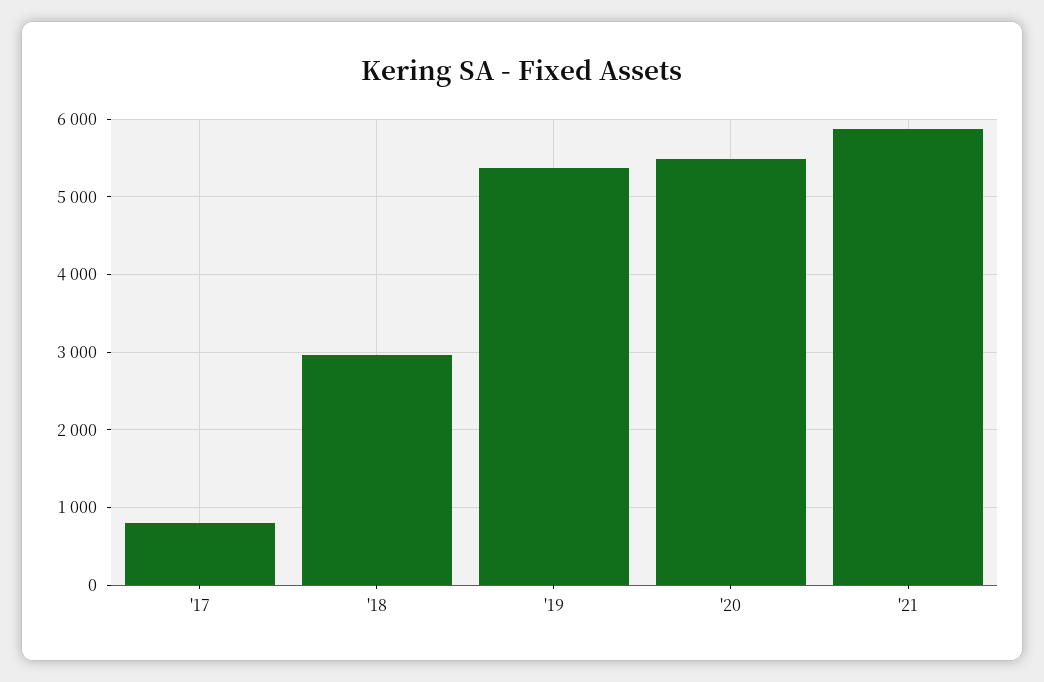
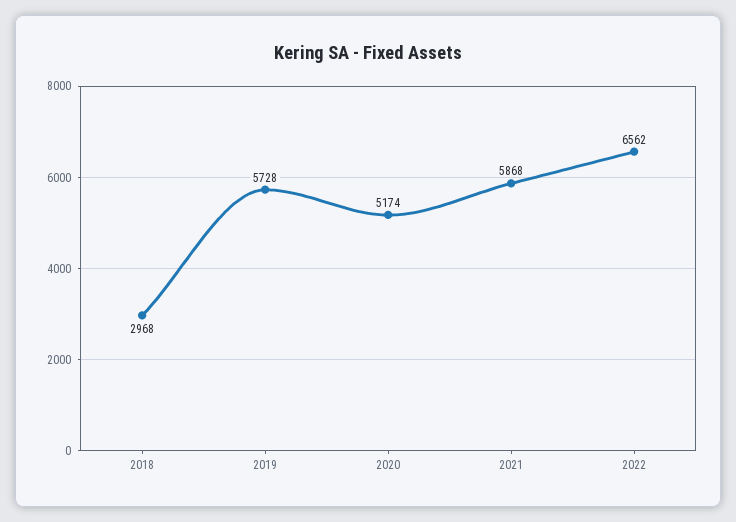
'17: 800 -> none
'19: 5400 -> 5728
'20: 5500 -> 5174
2022: none -> 6562

